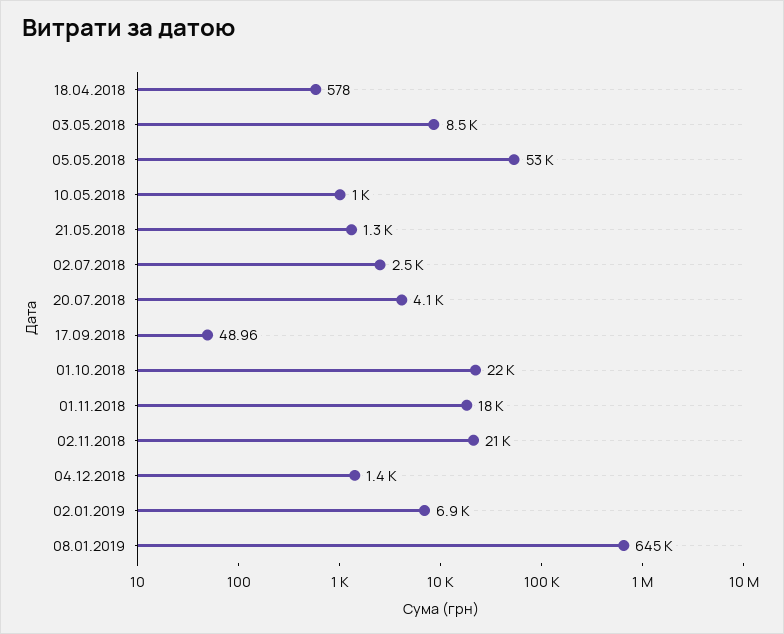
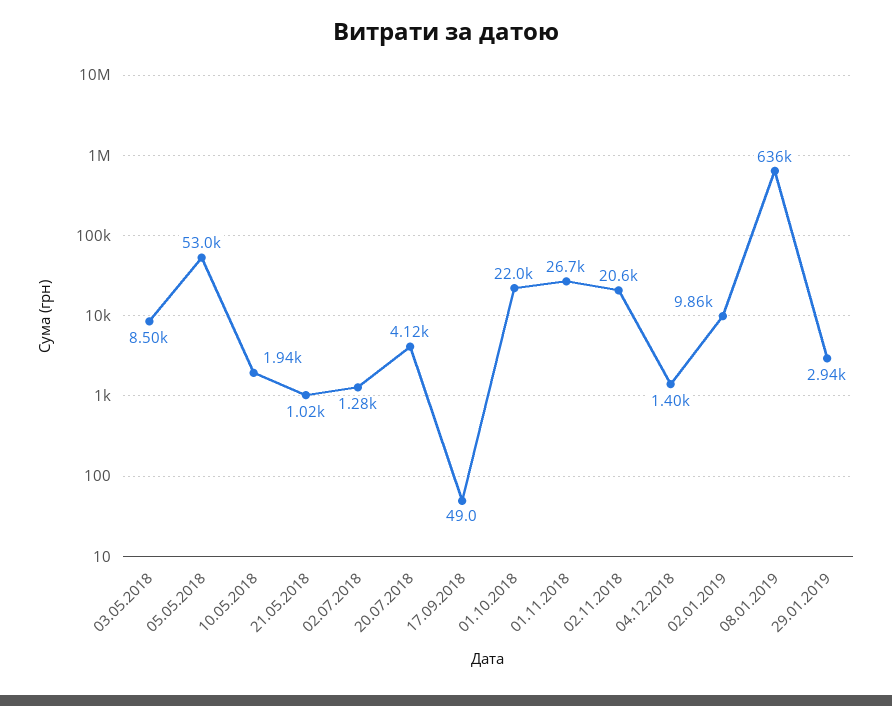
18.04.2018: 578 -> none
10.05.2018: 1000 -> 1940
21.05.2018: 1300 -> 1020
02.07.2018: 2500 -> 1280
01.11.2018: 18000 -> 26700
02.01.2019: 6900 -> 9860
08.01.2019: 645000 -> 636000
29.01.2019: none -> 2940

